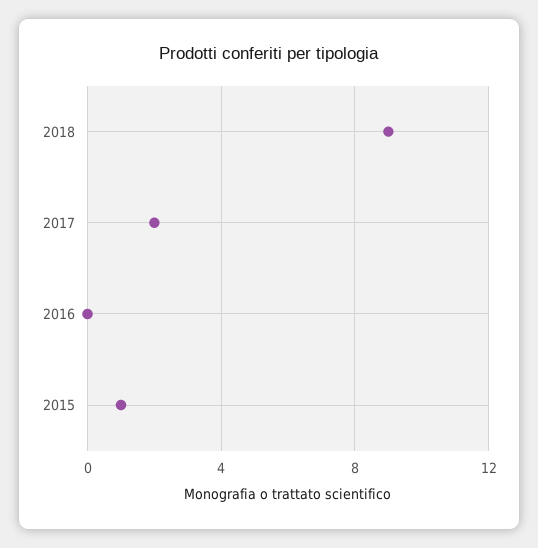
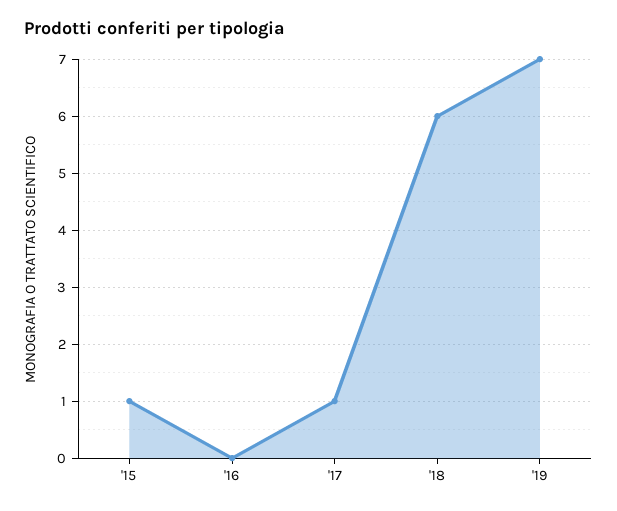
2018: 9 -> 6
2017: 2 -> 1
'19: none -> 7

